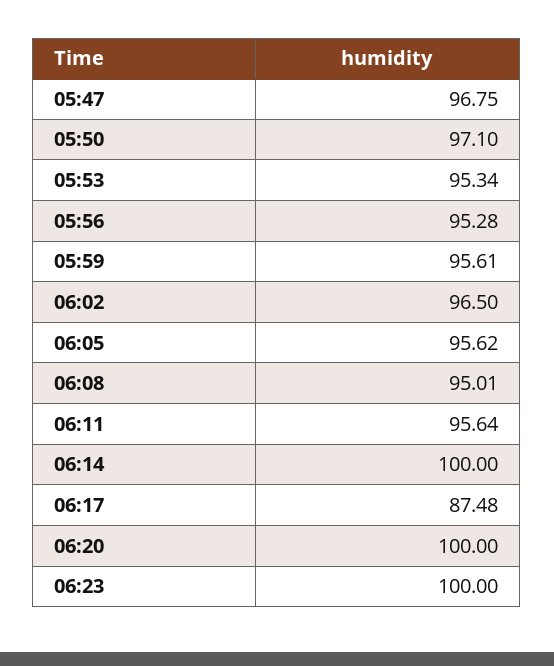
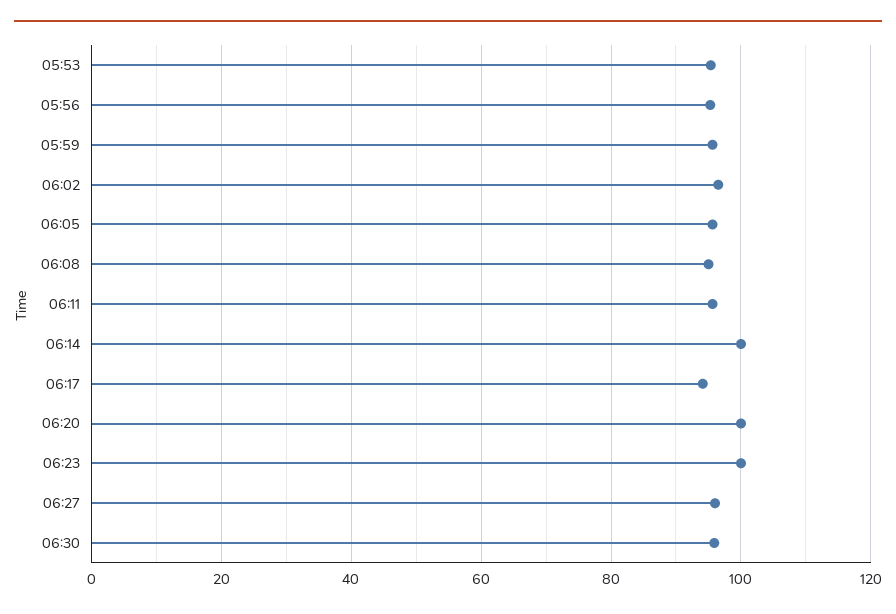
05:47: 96.75 -> none
05:50: 97.1 -> none
06:17: 87.48 -> 94
06:27: none -> 96
06:30: none -> 96

